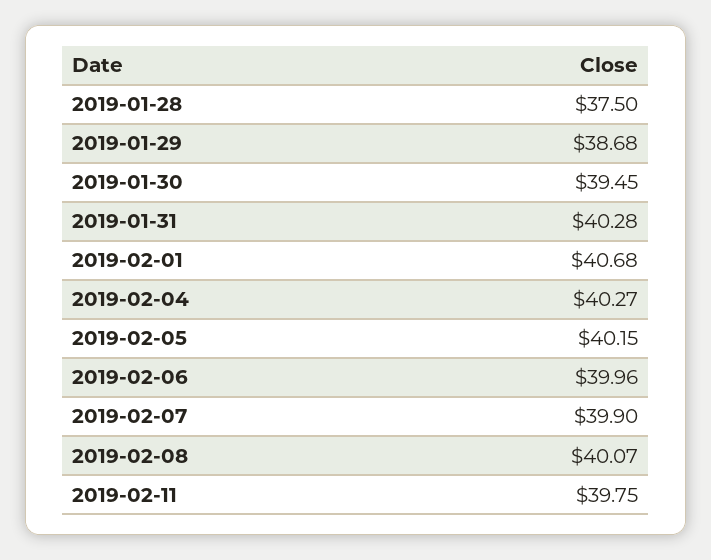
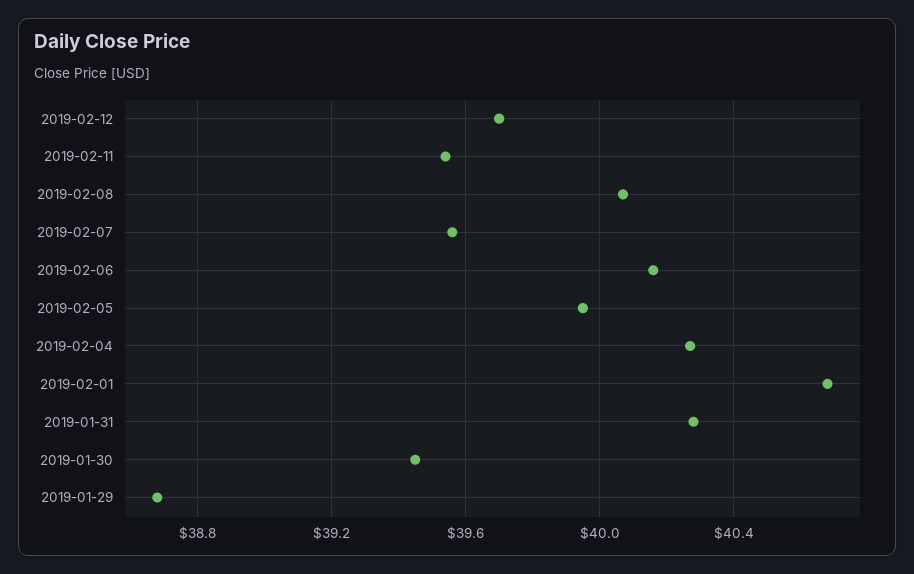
2019-01-28: 37.5 -> none
2019-02-05: 40.15 -> 39.95
2019-02-06: 39.96 -> 40.15
2019-02-07: 39.9 -> 39.55
2019-02-11: 39.75 -> 39.55
2019-02-12: none -> 39.7

